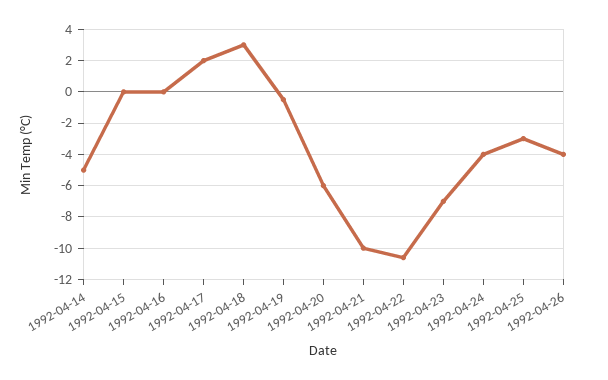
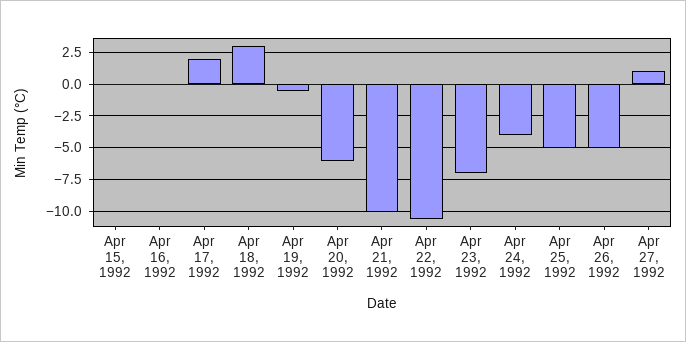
1992-04-14: -5 -> none
1992-04-25: -3 -> -5
1992-04-26: -4 -> -5
Apr 27, 1992: none -> 1

